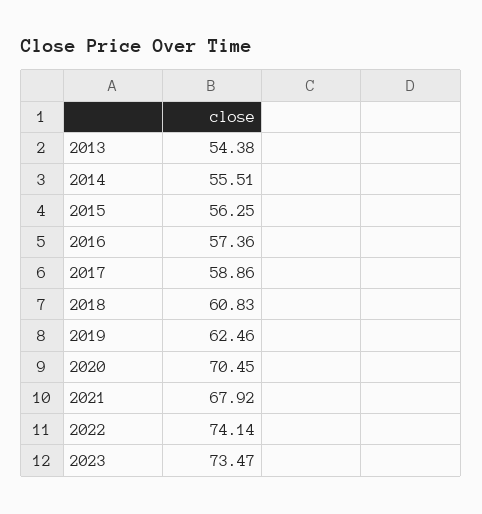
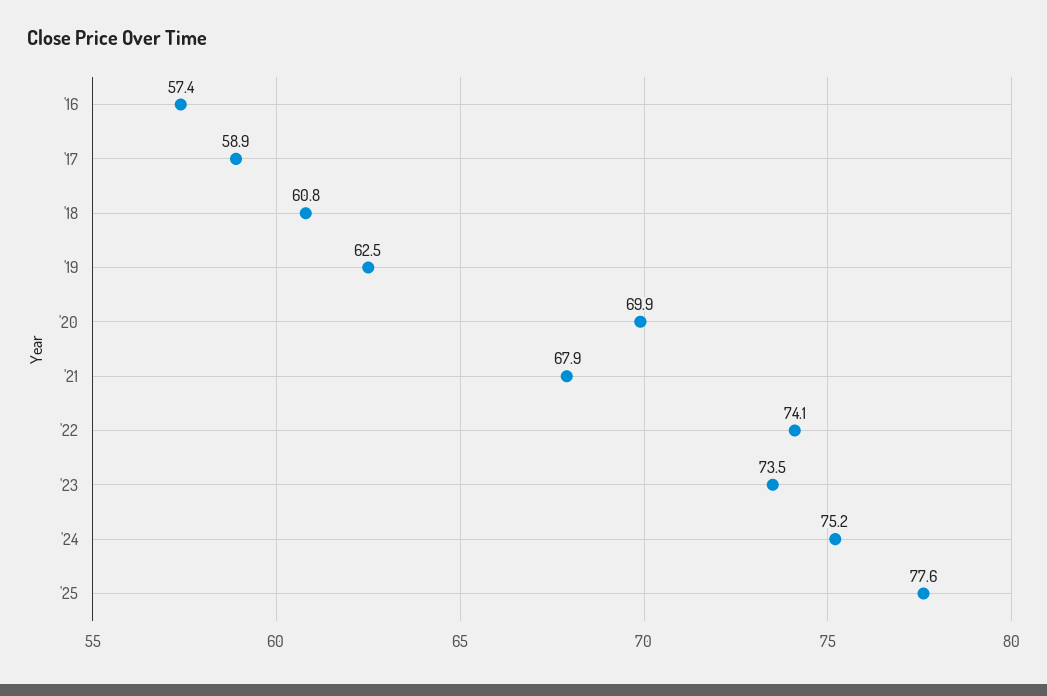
2013: 54.38 -> none
2014: 55.51 -> none
2015: 56.25 -> none
2020: 70.45 -> 69.9
'24: none -> 75.2
'25: none -> 77.6

